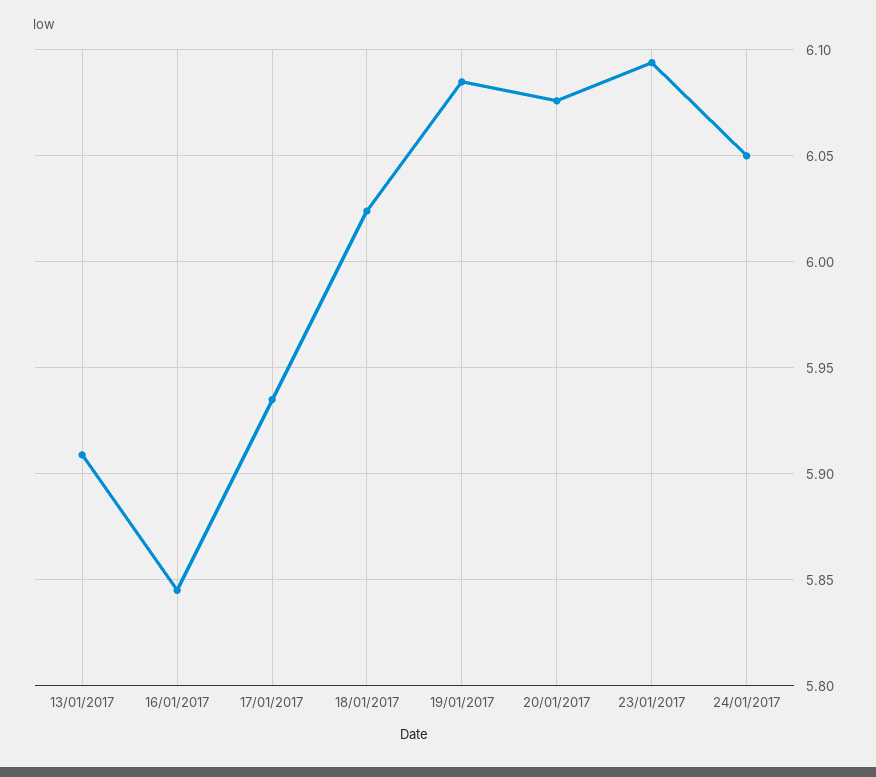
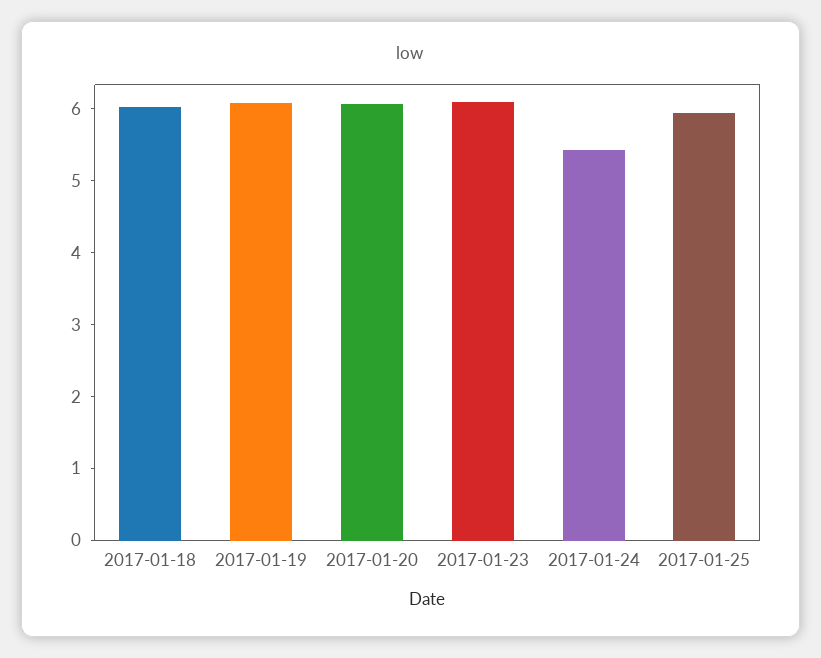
13/01/2017: 5.91 -> none
16/01/2017: 5.845 -> none
17/01/2017: 5.935 -> none
24/01/2017: 6.05 -> 5.4
2017-01-25: none -> 6

